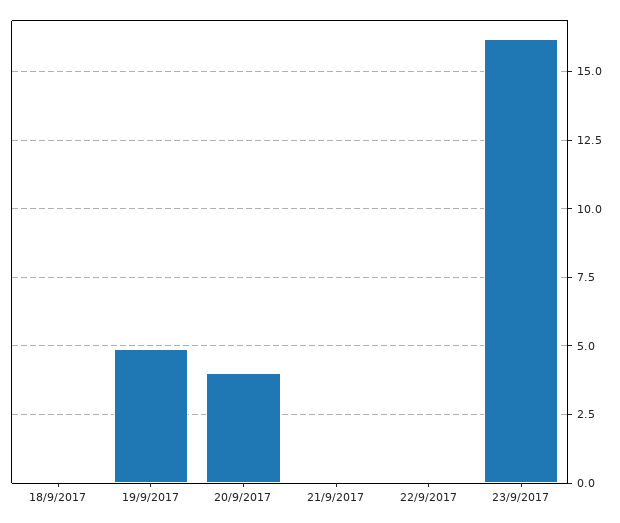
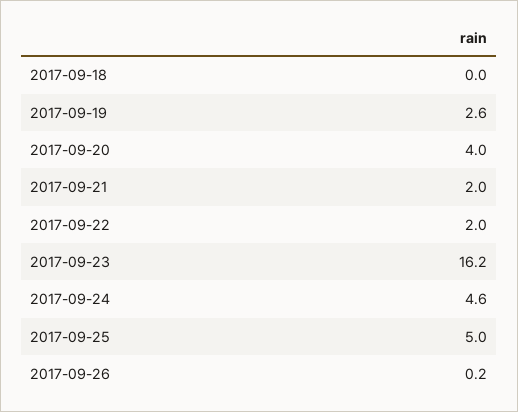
19/9/2017: 5 -> 2.6
21/9/2017: 0 -> 2
22/9/2017: 0 -> 2
2017-09-24: none -> 4.6
2017-09-25: none -> 5
2017-09-26: none -> 0.2

